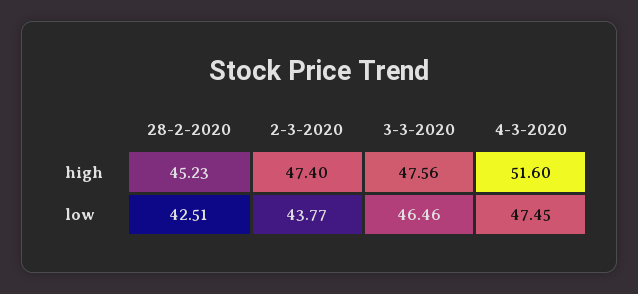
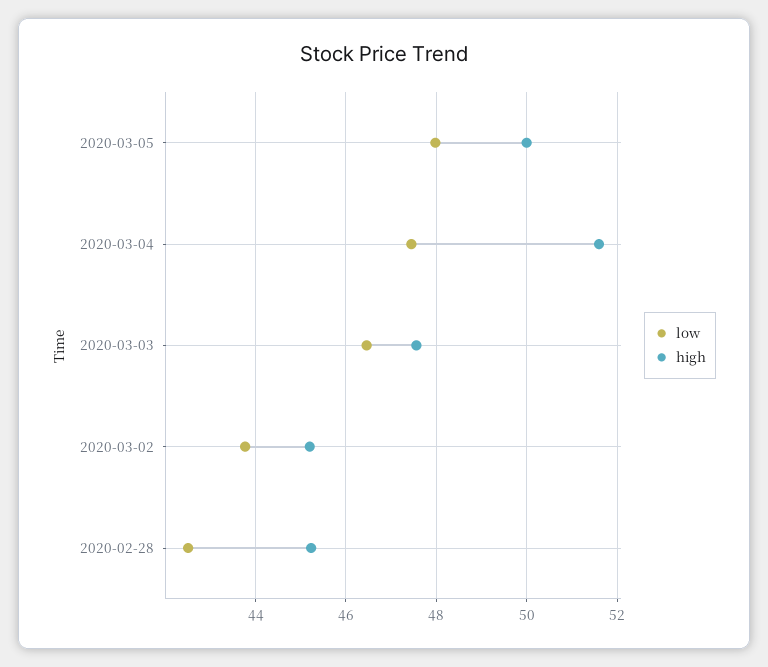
high, 2-3-2020: 47.4 -> 45.2
low, 2020-03-05: none -> 48
high, 2020-03-05: none -> 50

